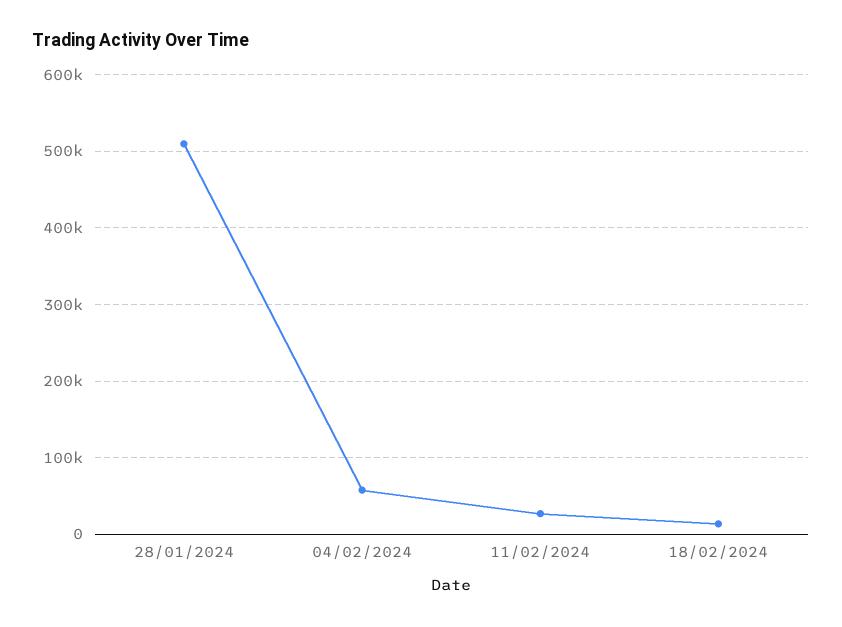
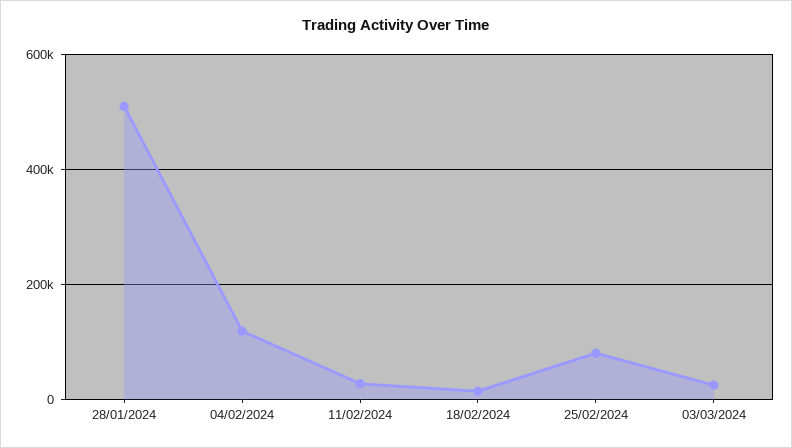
04/02/2024: 60000 -> 120000
25/02/2024: none -> 80000
03/03/2024: none -> 20000

